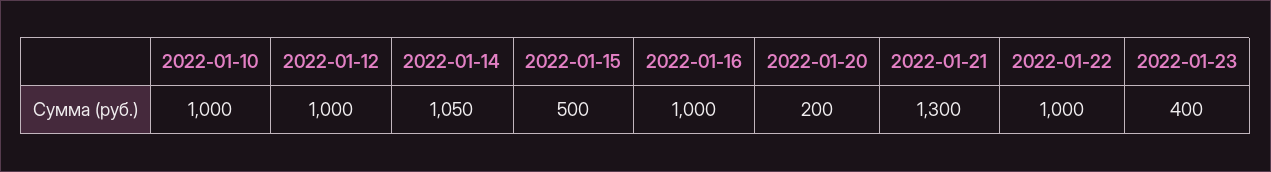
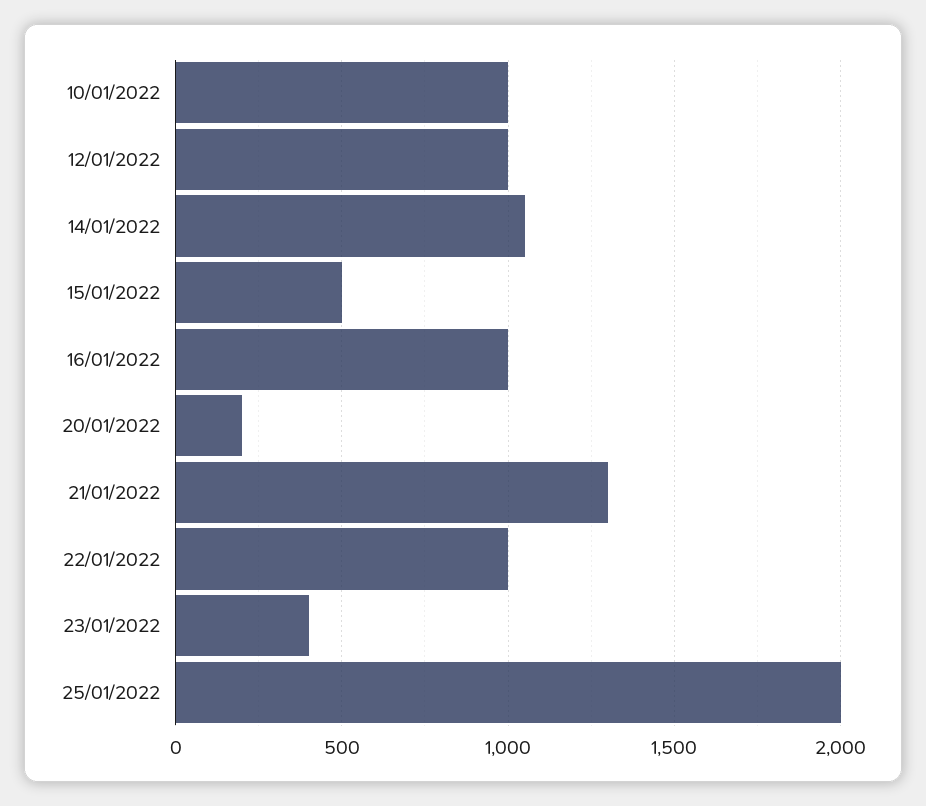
25/01/2022: none -> 2000

